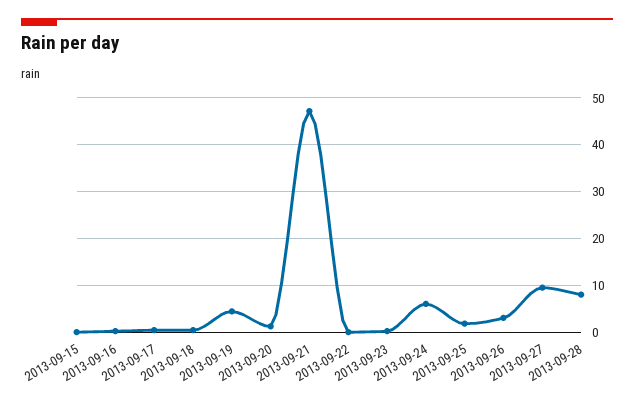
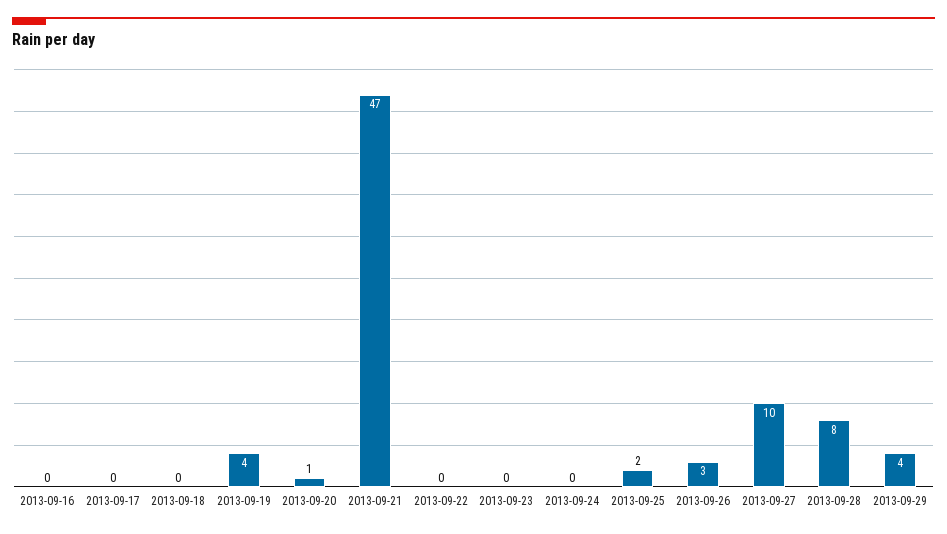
2013-09-15: 0 -> none
2013-09-24: 6 -> 0
2013-09-29: none -> 4

